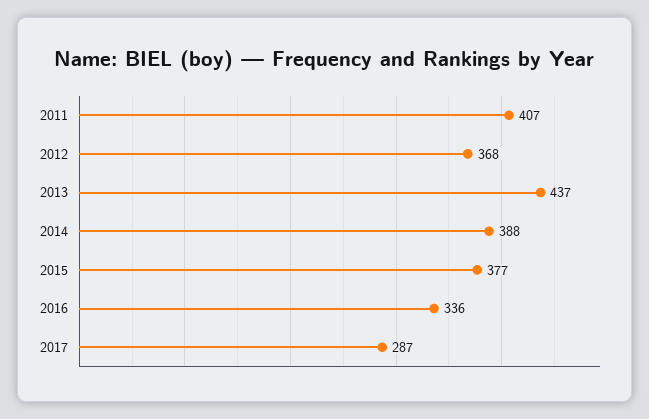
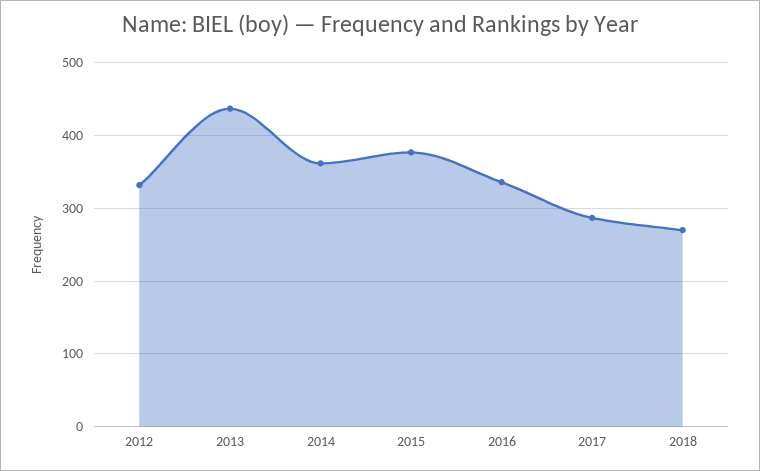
2011: 407 -> none
2012: 368 -> 330
2014: 388 -> 360
2018: none -> 270

